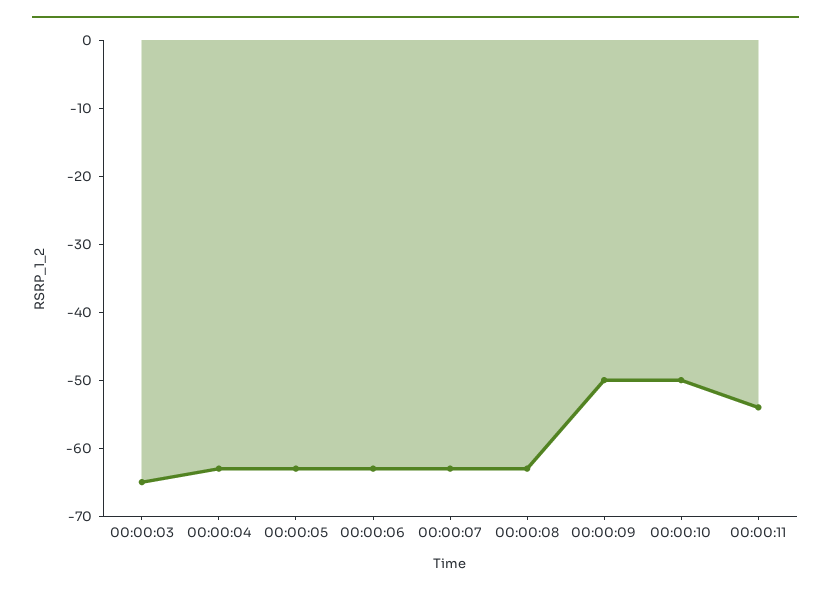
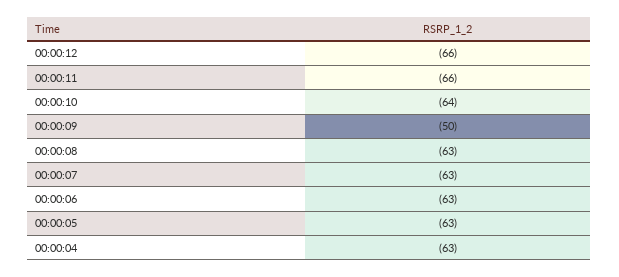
00:00:03: -65 -> none
00:00:10: -50 -> -64
00:00:11: -55 -> -66
00:00:12: none -> -66

